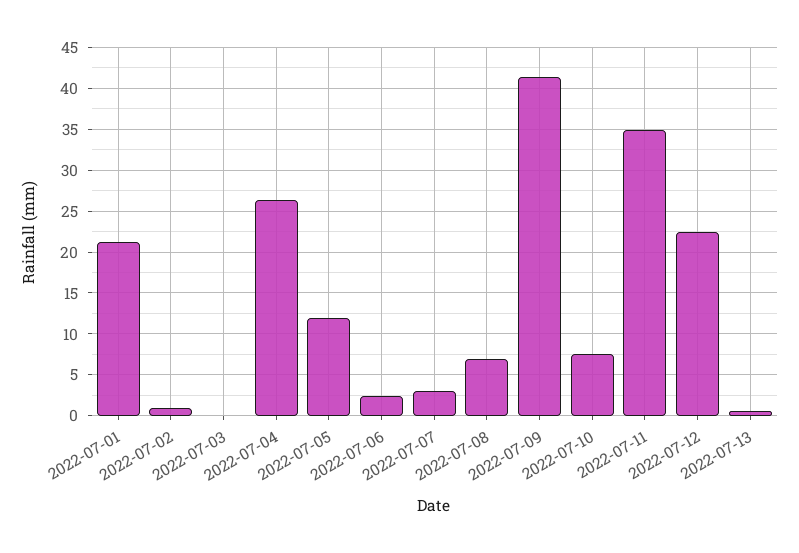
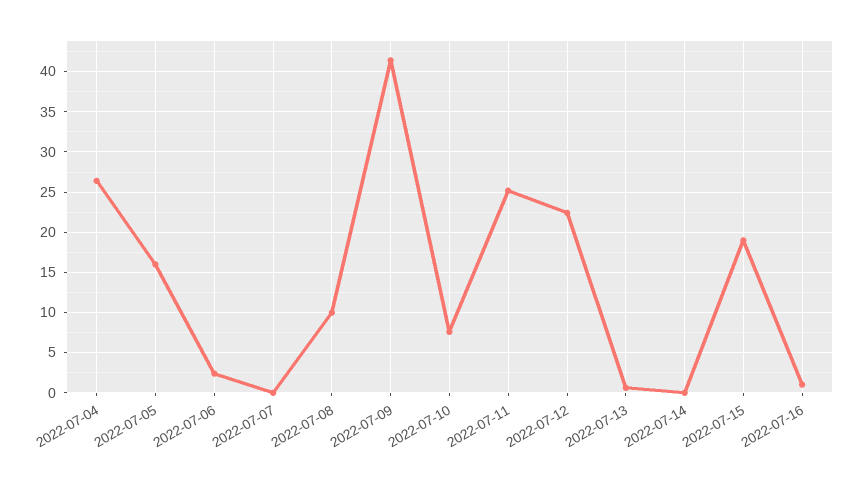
2022-07-01: 21 -> none
2022-07-02: 1 -> none
2022-07-03: 0 -> none
2022-07-05: 12 -> 16
2022-07-07: 3 -> 0
2022-07-08: 7 -> 10
2022-07-11: 35 -> 25
2022-07-14: none -> 0
2022-07-15: none -> 19
2022-07-16: none -> 1

